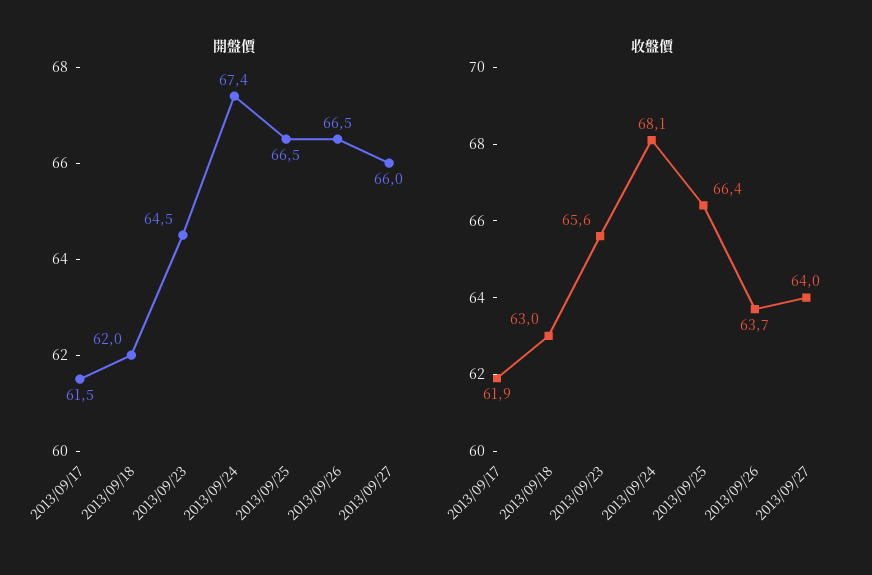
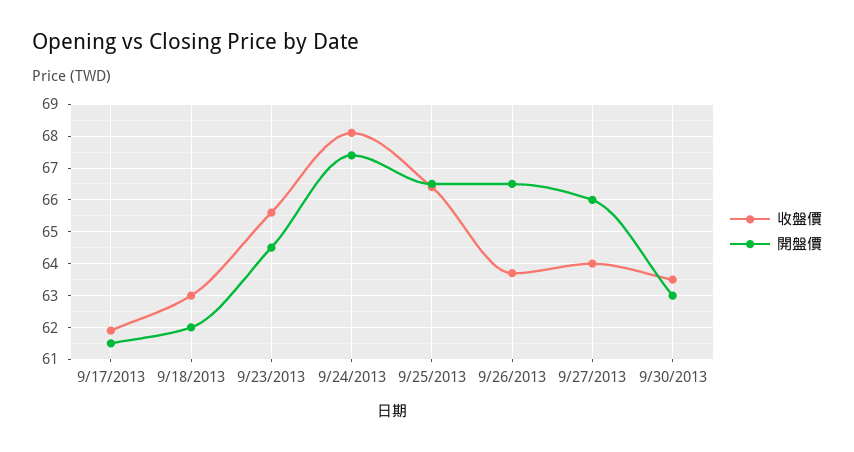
收盤價, 9/30/2013: none -> 63.5
開盤價, 9/30/2013: none -> 63

